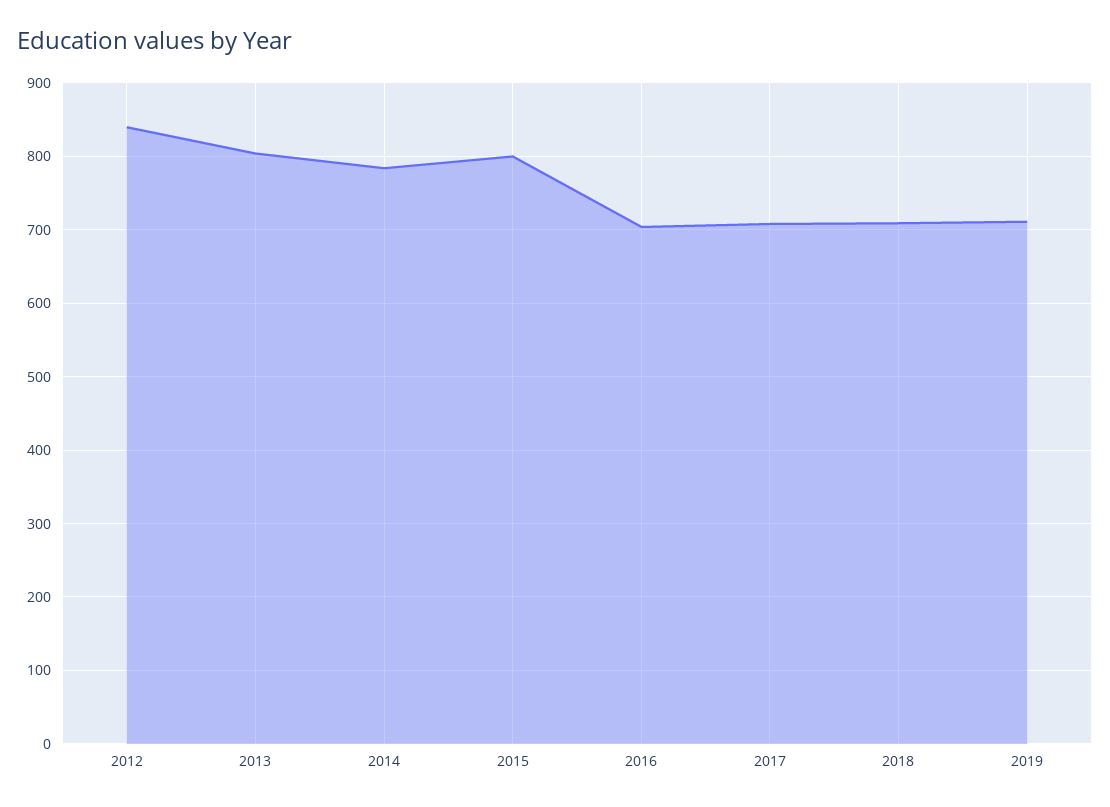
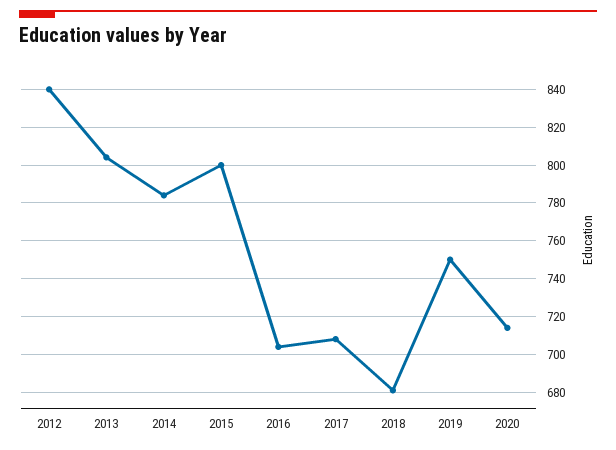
2018: 710 -> 680
2019: 710 -> 750
2020: none -> 715

